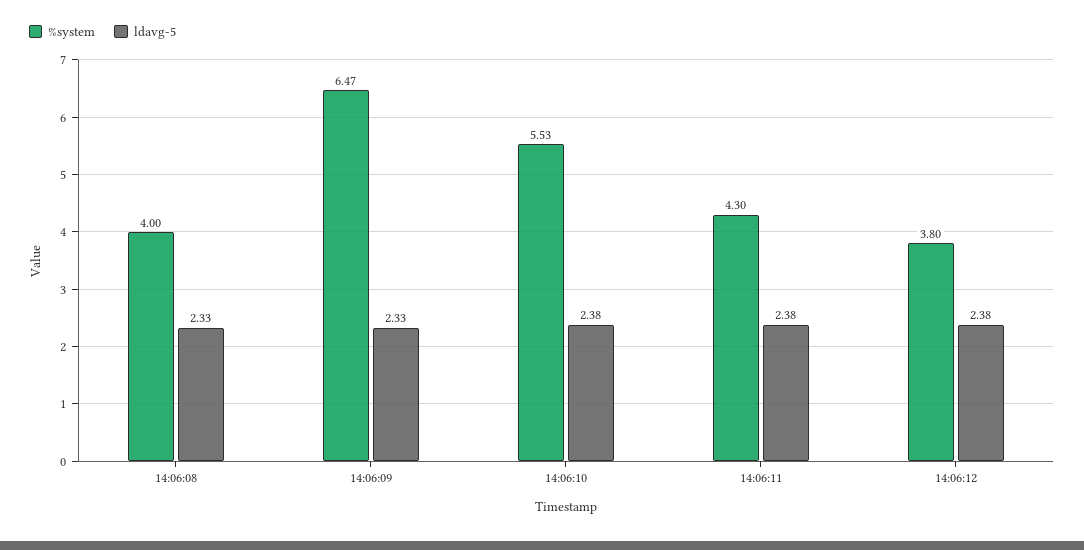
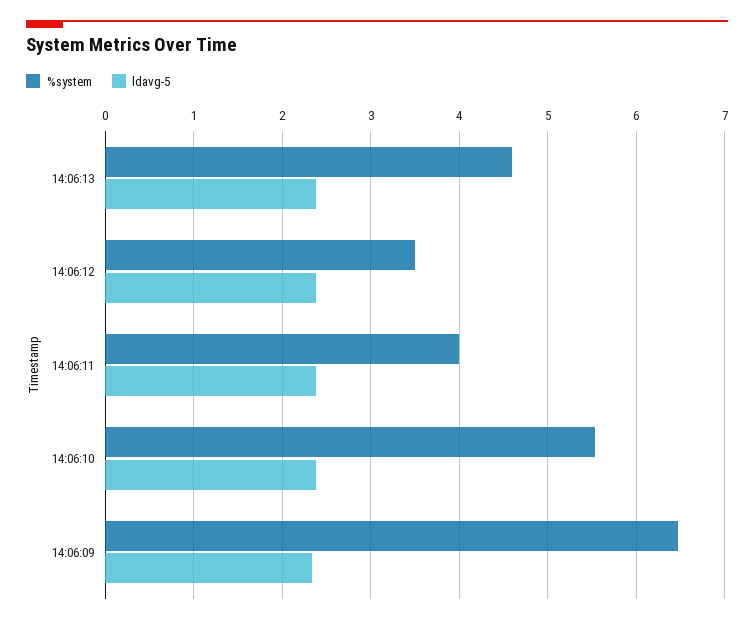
%system, 14:06:08: 4 -> none
ldavg-5, 14:06:08: 2.33 -> none
%system, 14:06:11: 4.3 -> 4
%system, 14:06:12: 3.8 -> 3.5
%system, 14:06:13: none -> 4.6
ldavg-5, 14:06:13: none -> 2.4

